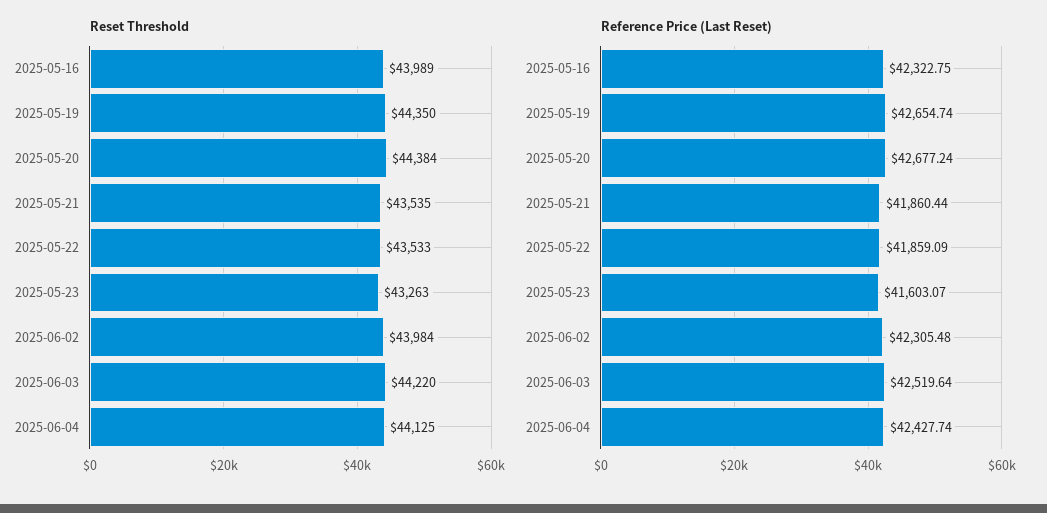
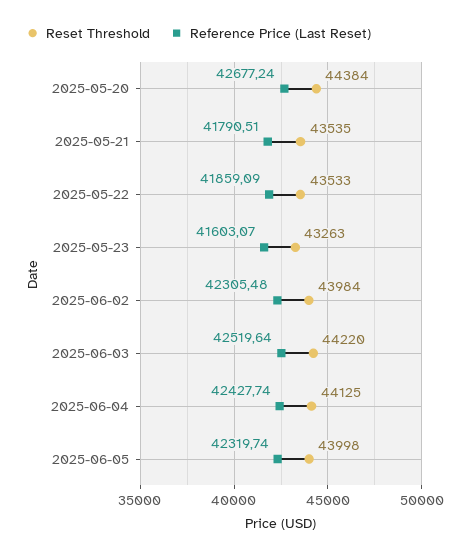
Reset Threshold, 2025-05-16: 43989 -> none
Reset Threshold, 2025-05-19: 44350 -> none
Reference Price (Last Reset), 2025-05-16: 42322.75 -> none
Reference Price (Last Reset), 2025-05-19: 42654.74 -> none
Reference Price (Last Reset), 2025-05-21: 41860.44 -> 41790.51
Reset Threshold, 2025-06-05: none -> 43998
Reference Price (Last Reset), 2025-06-05: none -> 42319.74

